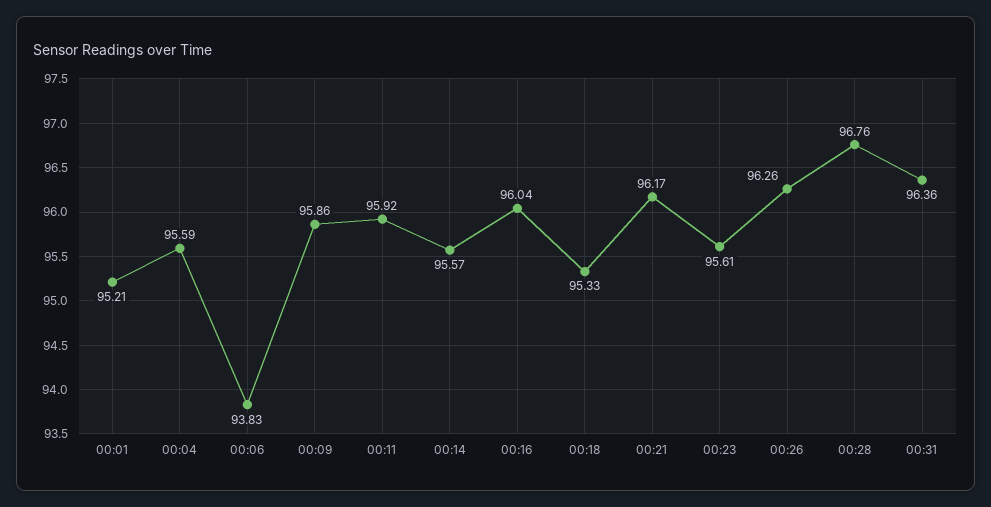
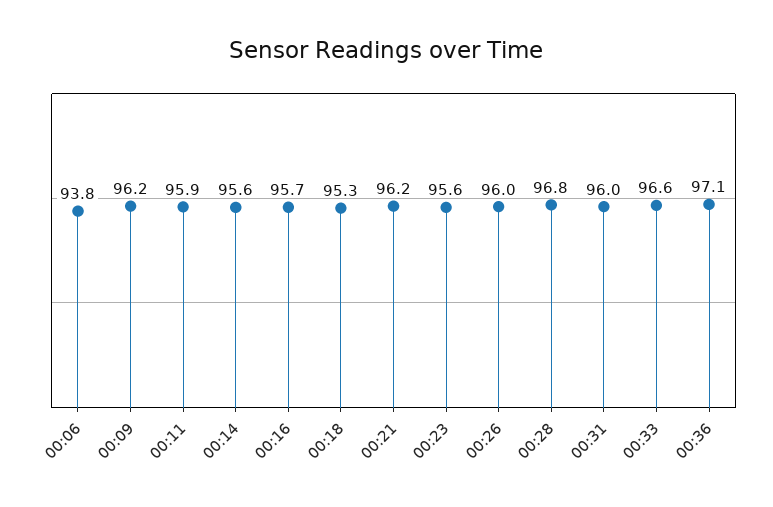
00:01: 95.21 -> none
00:04: 95.59 -> none
00:09: 95.86 -> 96.2
00:16: 96.04 -> 95.7
00:26: 96.26 -> 96
00:31: 96.36 -> 96
00:33: none -> 96.6
00:36: none -> 97.1

